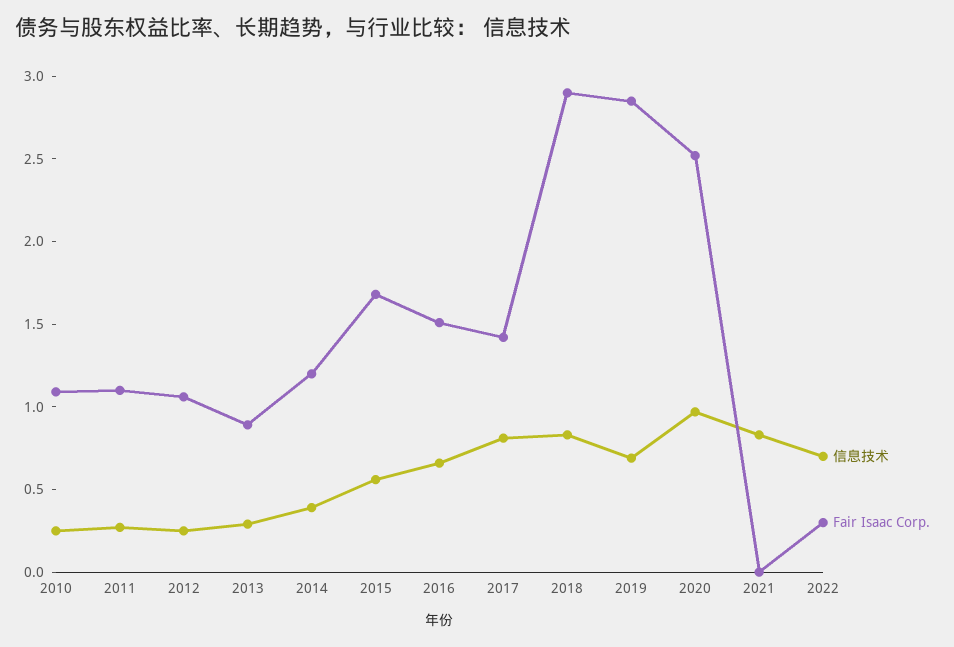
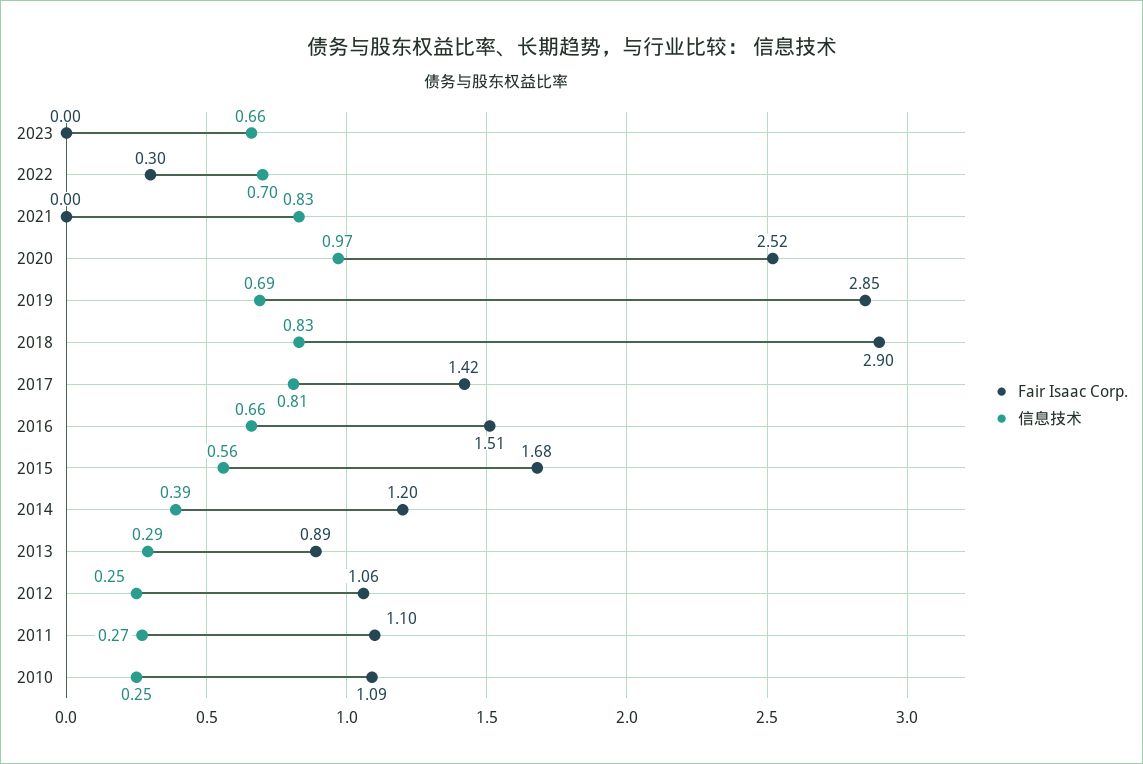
Fair Isaac Corp., 2023: none -> 0
信息技术, 2023: none -> 0.66

